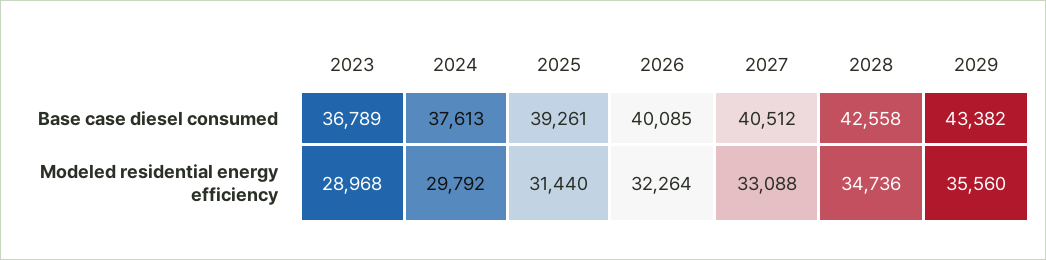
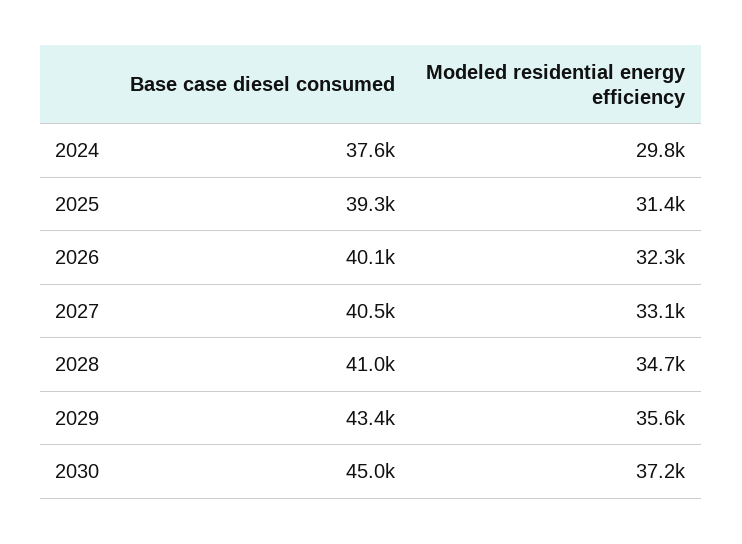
2023, Base case diesel consumed: 36789 -> none
2028, Base case diesel consumed: 42558 -> 41000
2023, Modeled residential energy efficiency: 28968 -> none
2030, Base case diesel consumed: none -> 45000
2030, Modeled residential energy efficiency: none -> 37200

